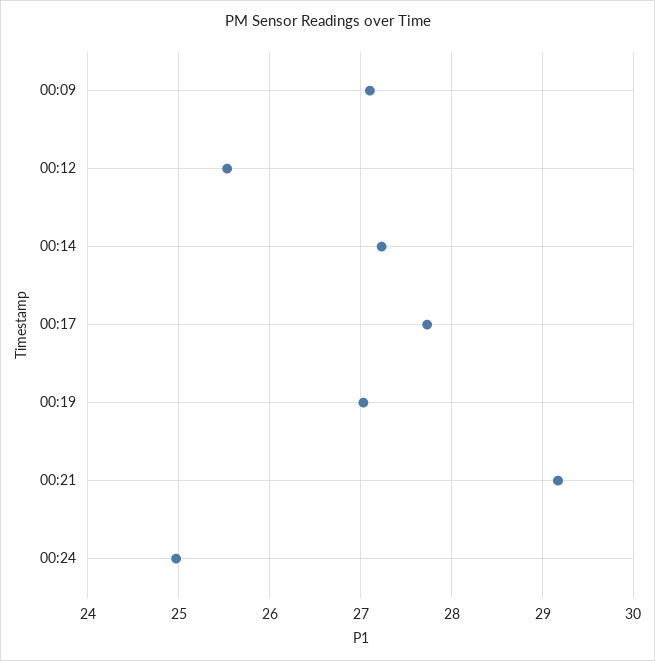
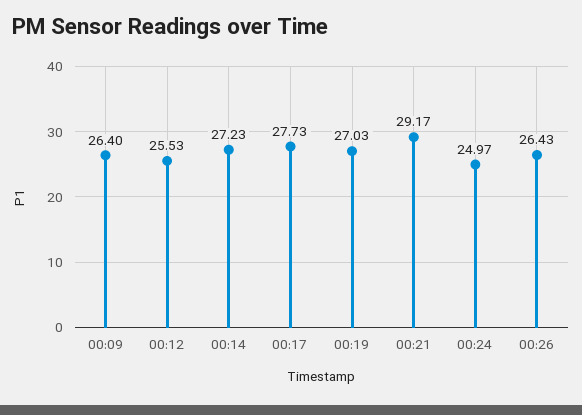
00:09: 27.1 -> 26.4
00:26: none -> 26.43

